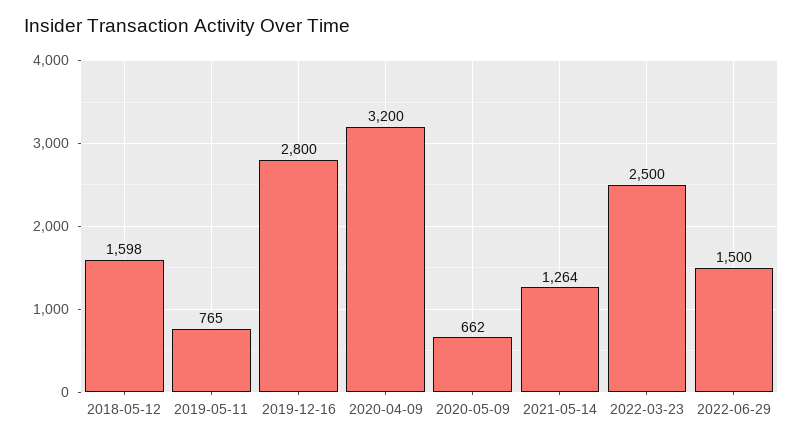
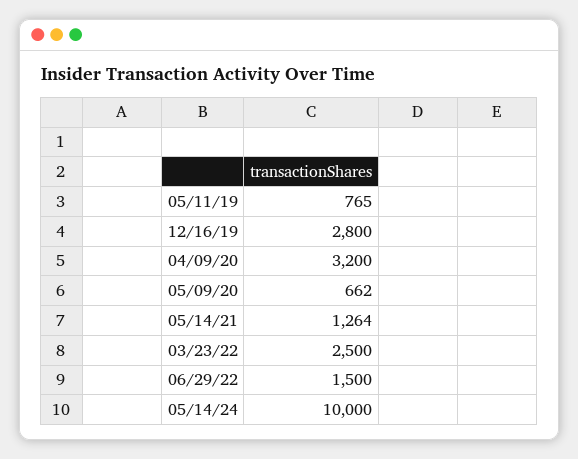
2018-05-12: 1598 -> none
05/14/24: none -> 10000

